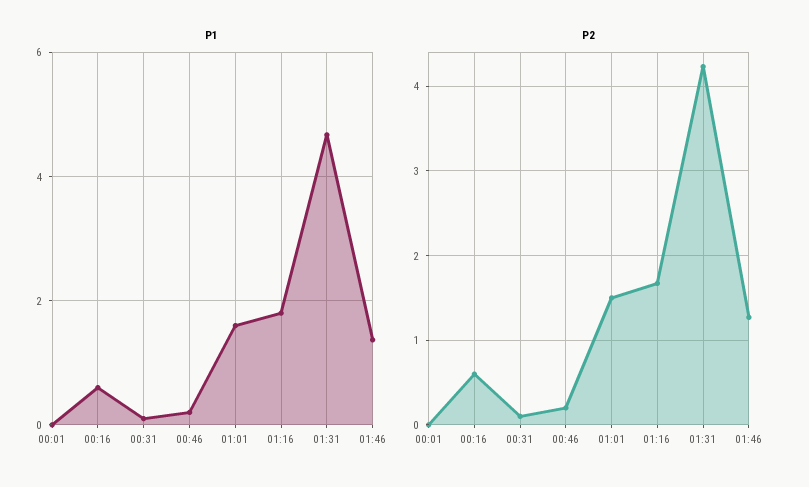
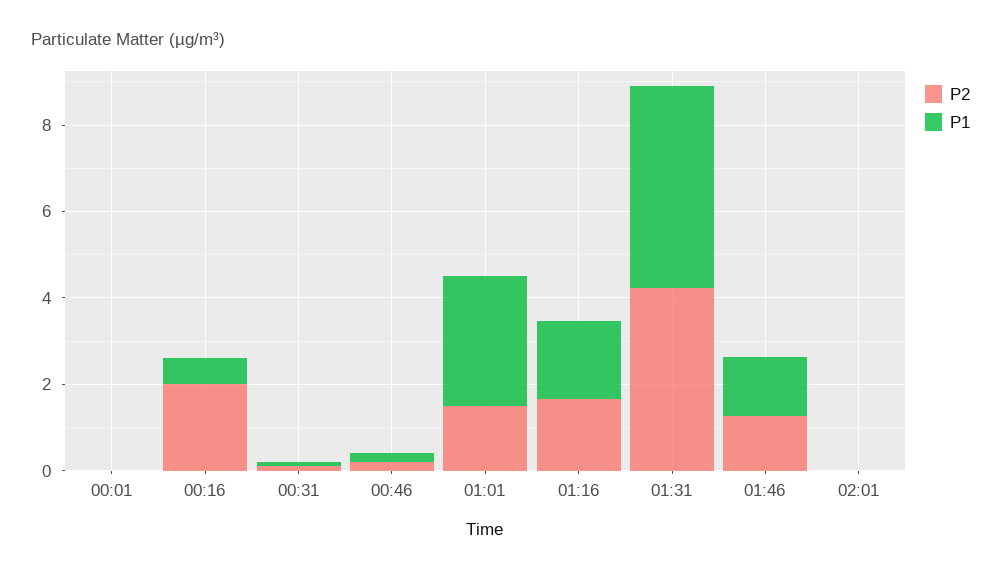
P1, 01:01: 1.6 -> 3
P2, 00:16: 0.6 -> 2
P2, 02:01: none -> 0
P1, 02:01: none -> 0

